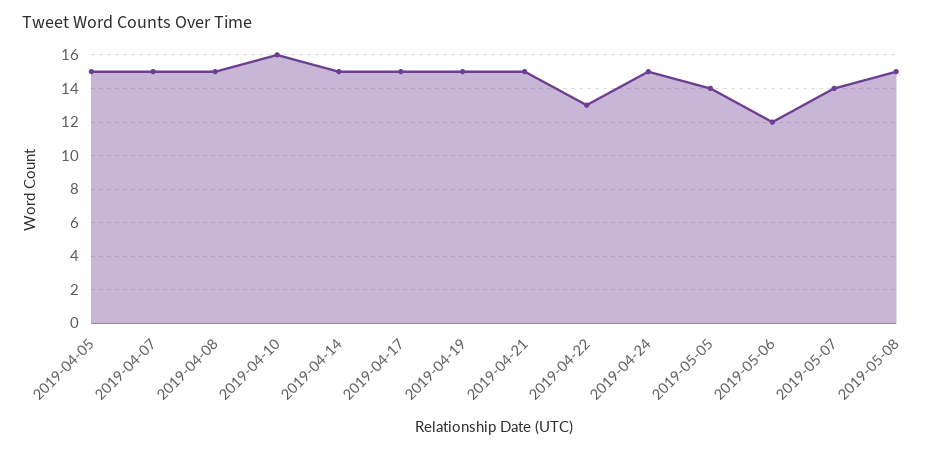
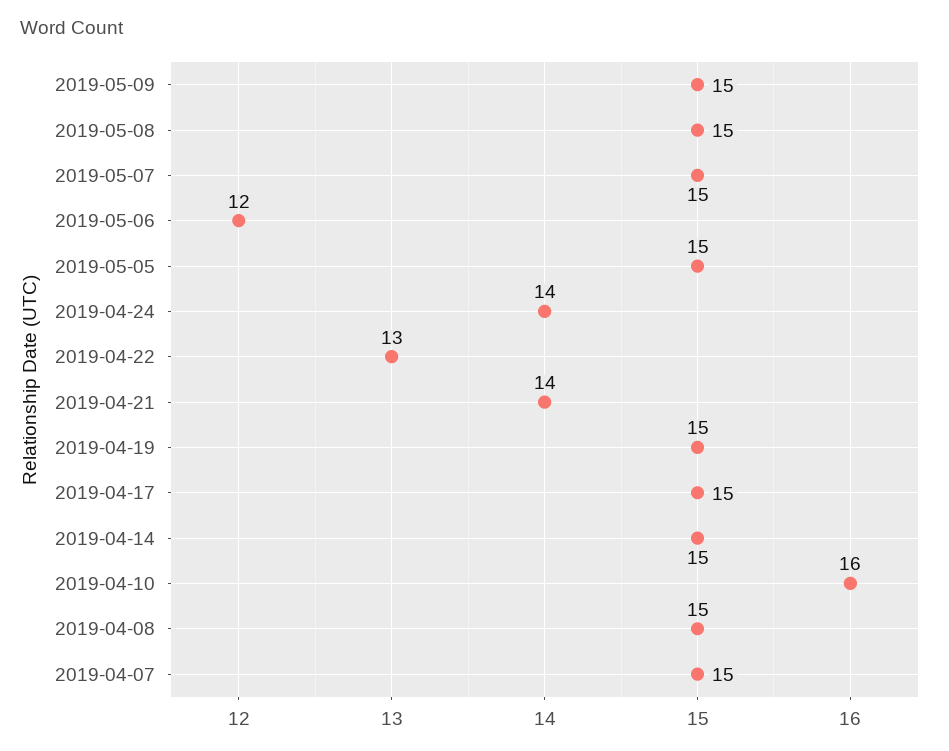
2019-04-05: 15 -> none
2019-04-21: 15 -> 14
2019-04-24: 15 -> 14
2019-05-05: 14 -> 15
2019-05-07: 14 -> 15
2019-05-09: none -> 15

